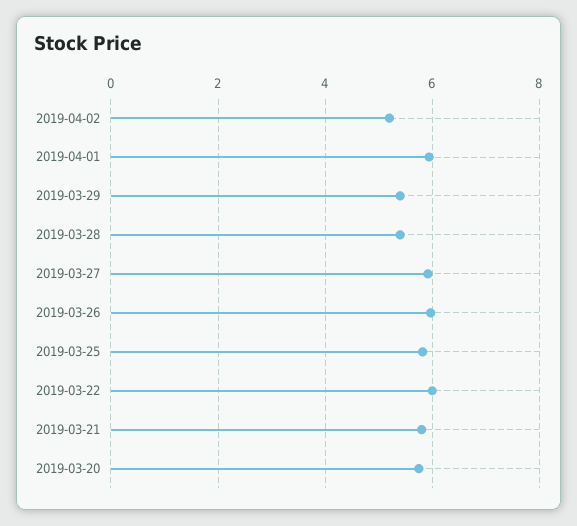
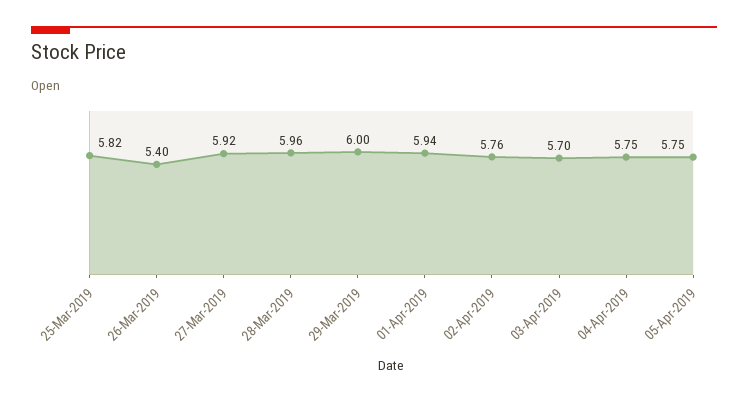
2019-04-02: 5.2 -> 5.76
2019-03-29: 5.4 -> 6
2019-03-28: 5.4 -> 5.96
2019-03-26: 6 -> 5.4
2019-03-22: 6 -> none
2019-03-21: 5.8 -> none
2019-03-20: 5.8 -> none
03-Apr-2019: none -> 5.7
04-Apr-2019: none -> 5.75
05-Apr-2019: none -> 5.75

